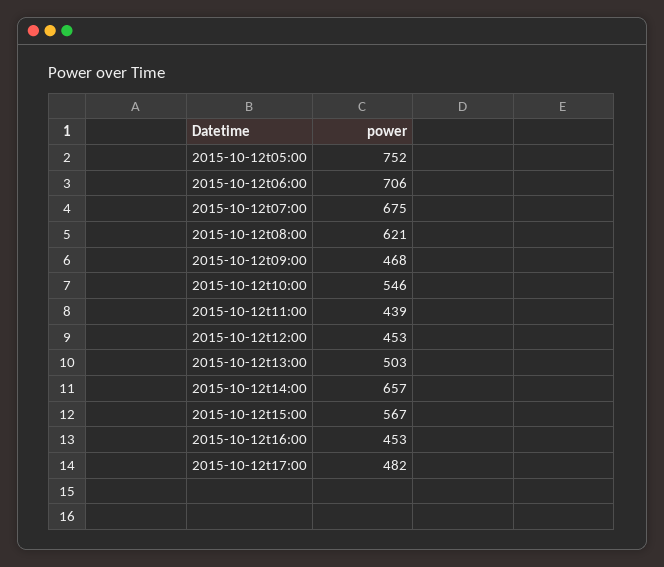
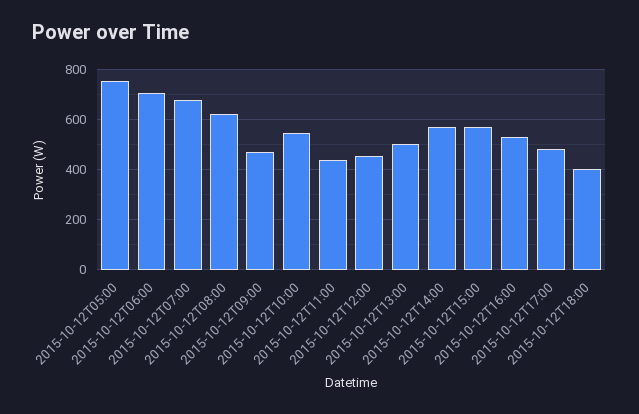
2015-10-12t14:00: 657 -> 575
2015-10-12t16:00: 453 -> 525
2015-10-12T18:00: none -> 400

